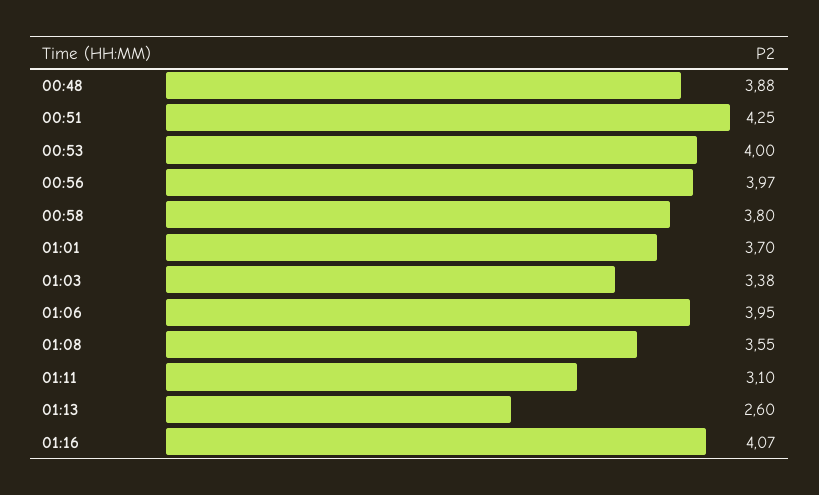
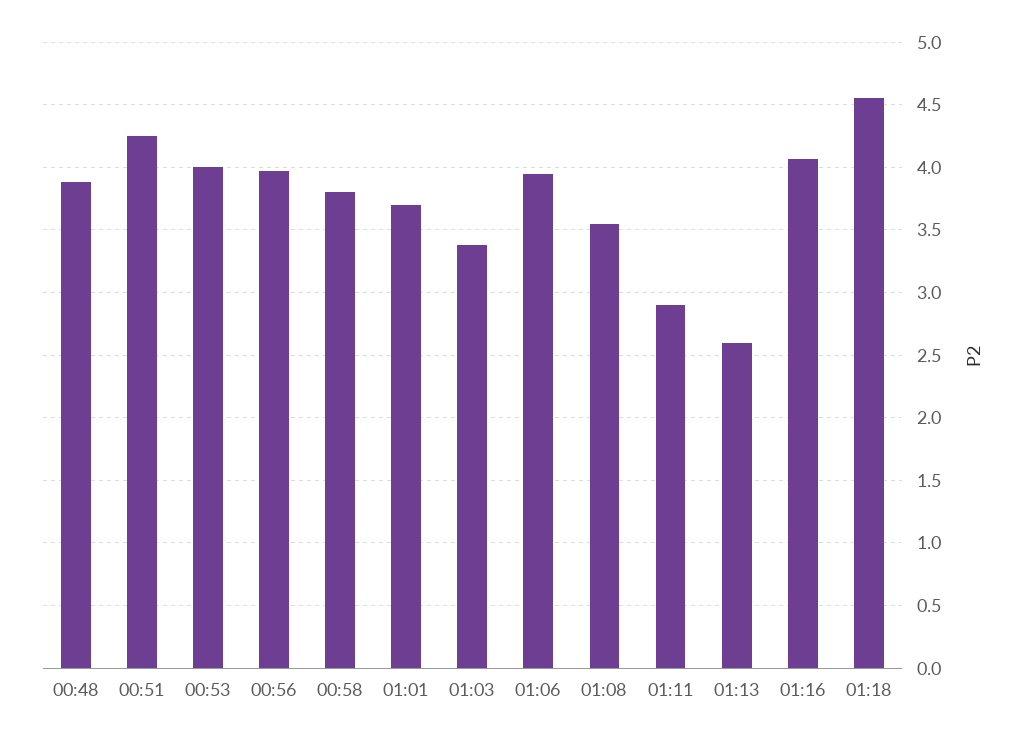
01:11: 3.1 -> 2.9
01:18: none -> 4.55

